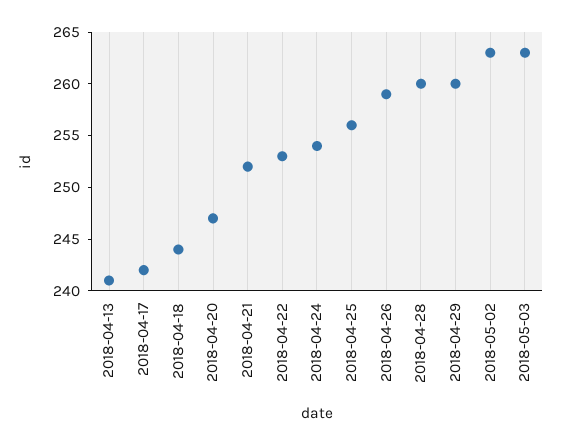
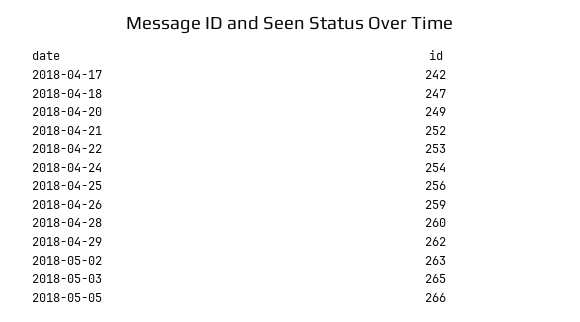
2018-04-13: 241 -> none
2018-04-18: 244 -> 247
2018-04-20: 247 -> 249
2018-04-29: 260 -> 262
2018-05-03: 263 -> 265
2018-05-05: none -> 266

